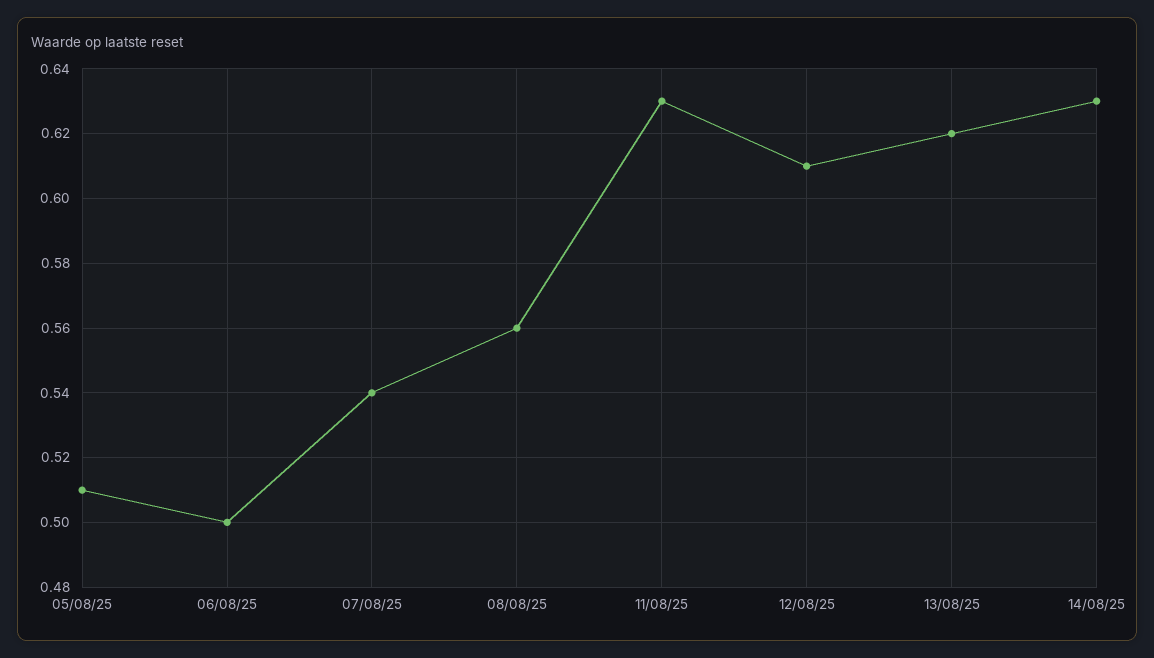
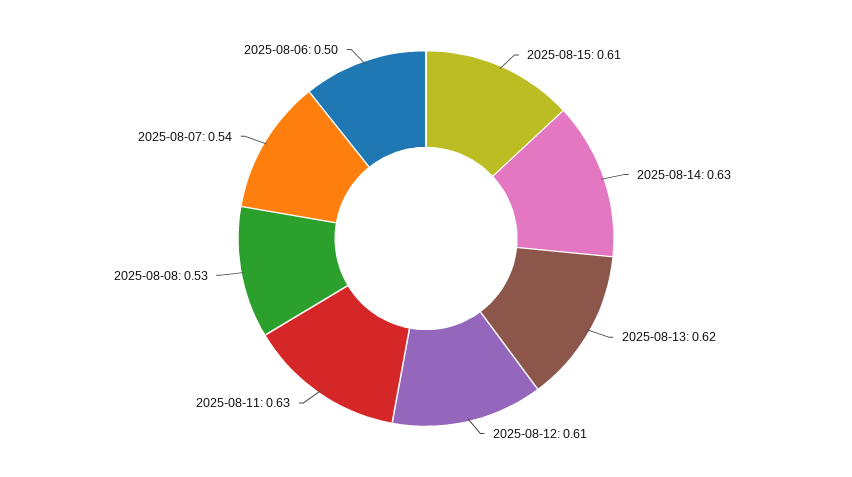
05/08/25: 0.51 -> none
08/08/25: 0.56 -> 0.53
2025-08-15: none -> 0.61

